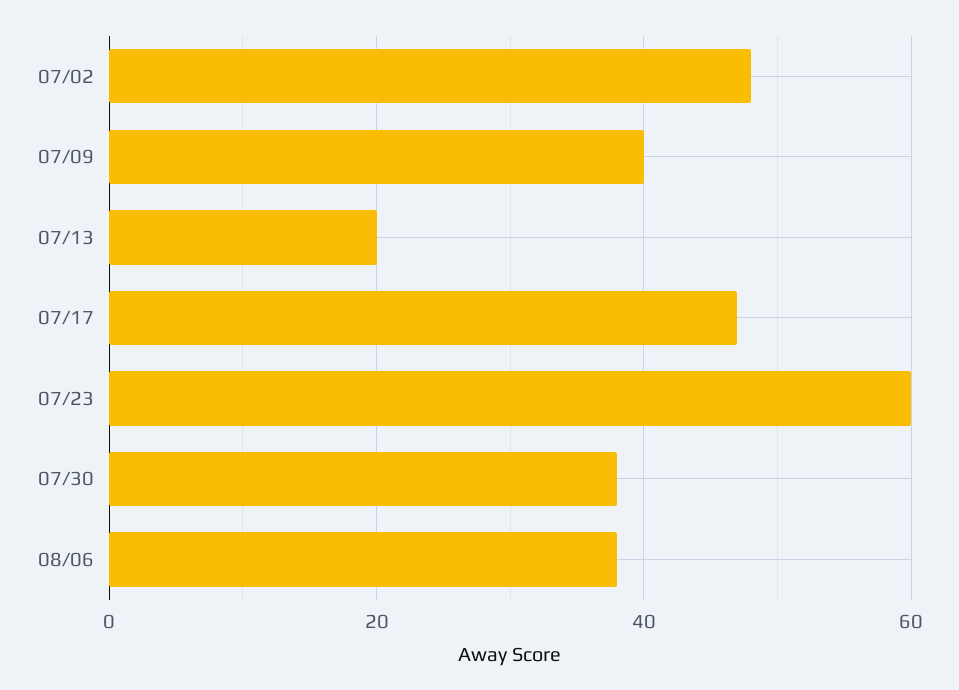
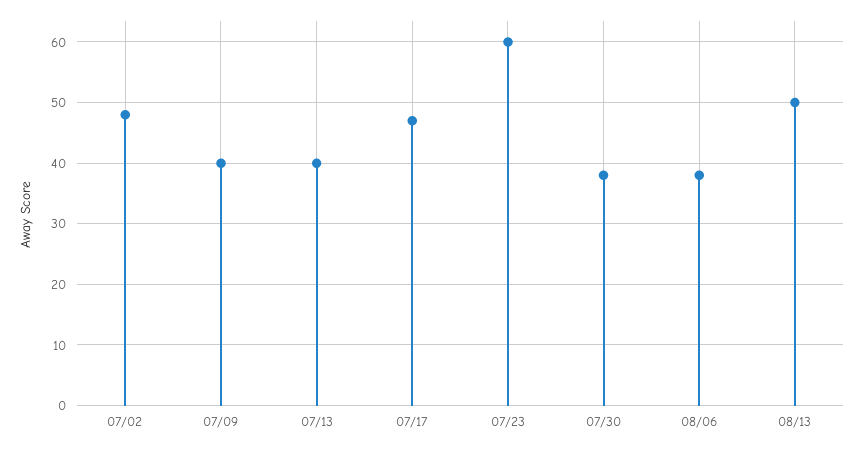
07/13: 20 -> 40
08/13: none -> 50

